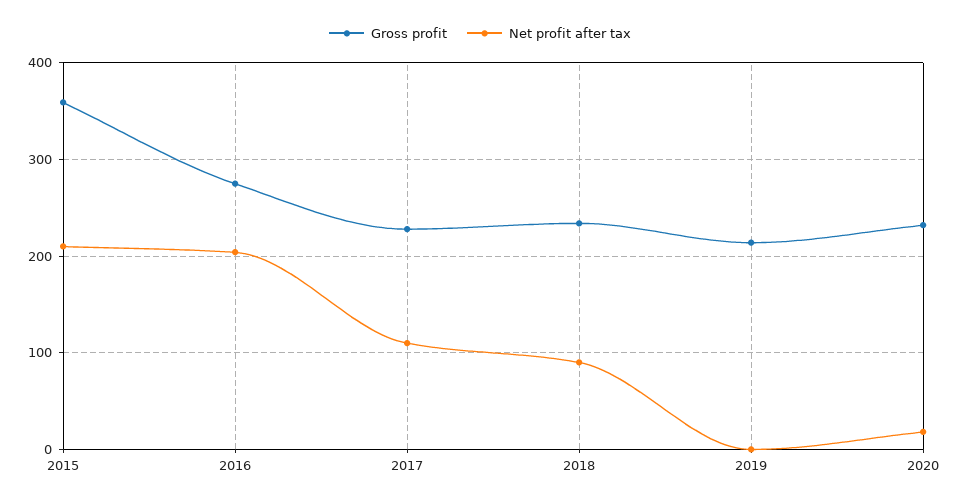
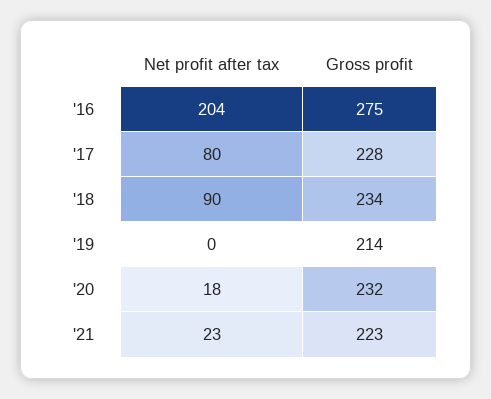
Gross profit, 2015: 360 -> none
Net profit after tax, 2015: 210 -> none
Net profit after tax, 2017: 110 -> 80
Net profit after tax, '21: none -> 23
Gross profit, '21: none -> 223

